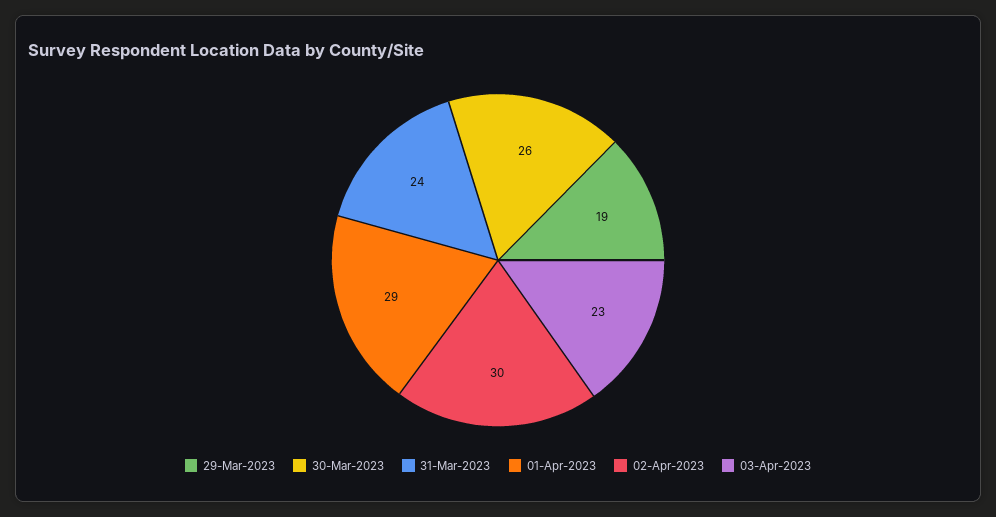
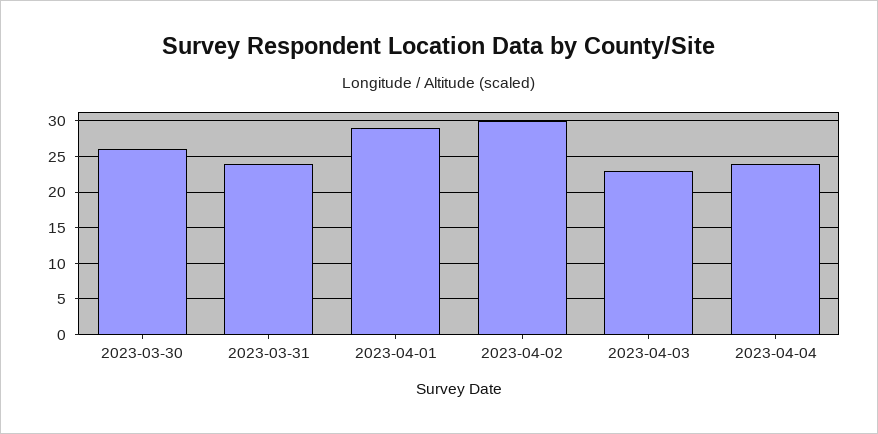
29-Mar-2023: 19 -> none
2023-04-04: none -> 24

